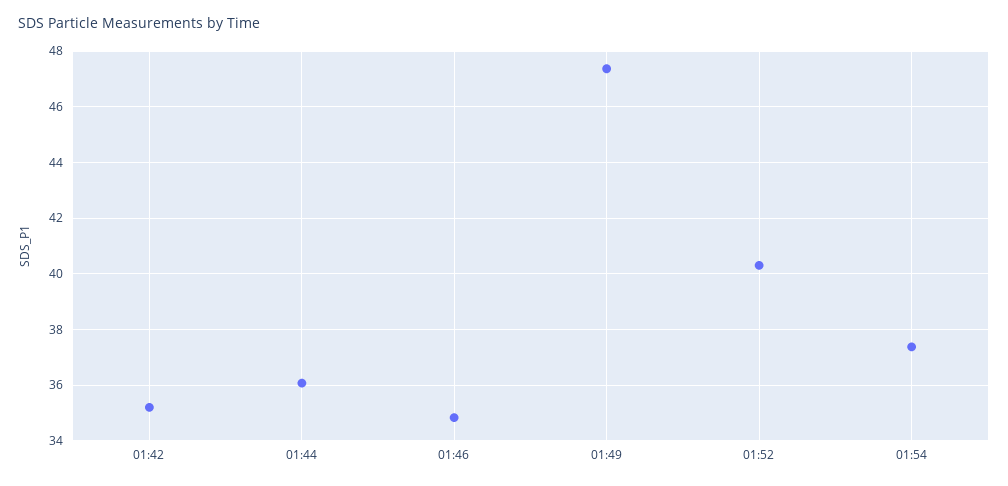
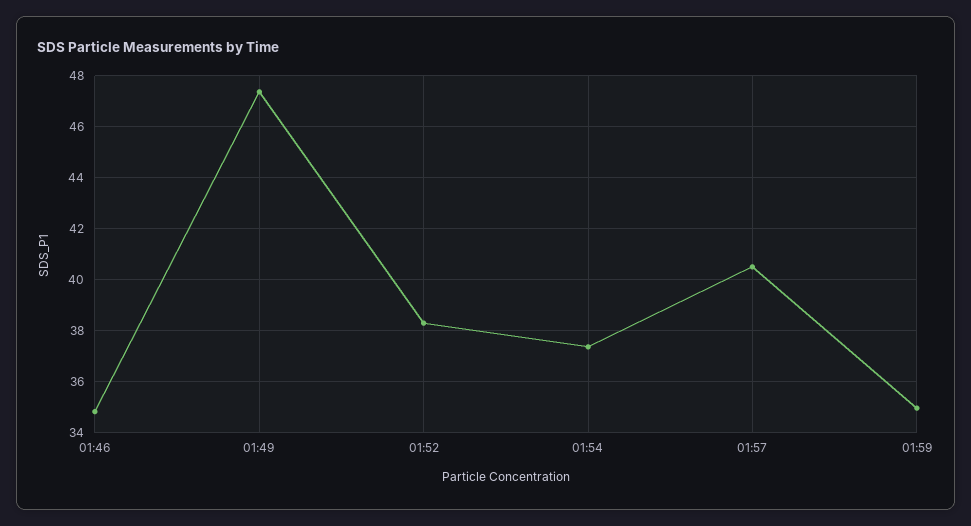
01:42: 35.25 -> none
01:44: 36 -> none
01:52: 40.25 -> 38.25
01:57: none -> 40.5
01:59: none -> 35

